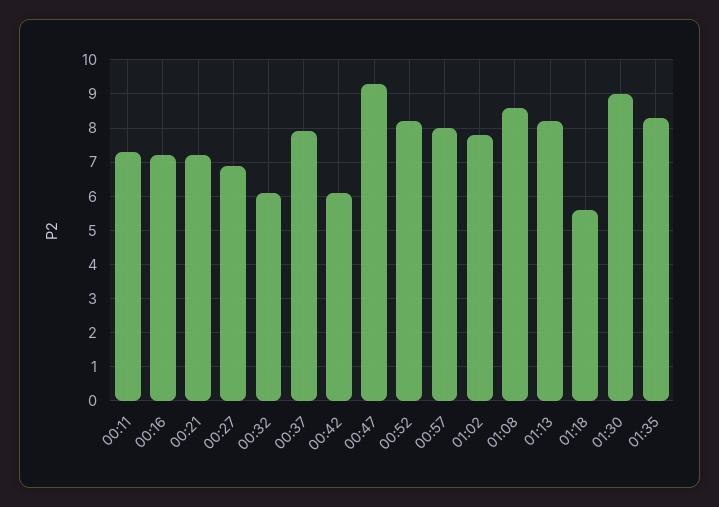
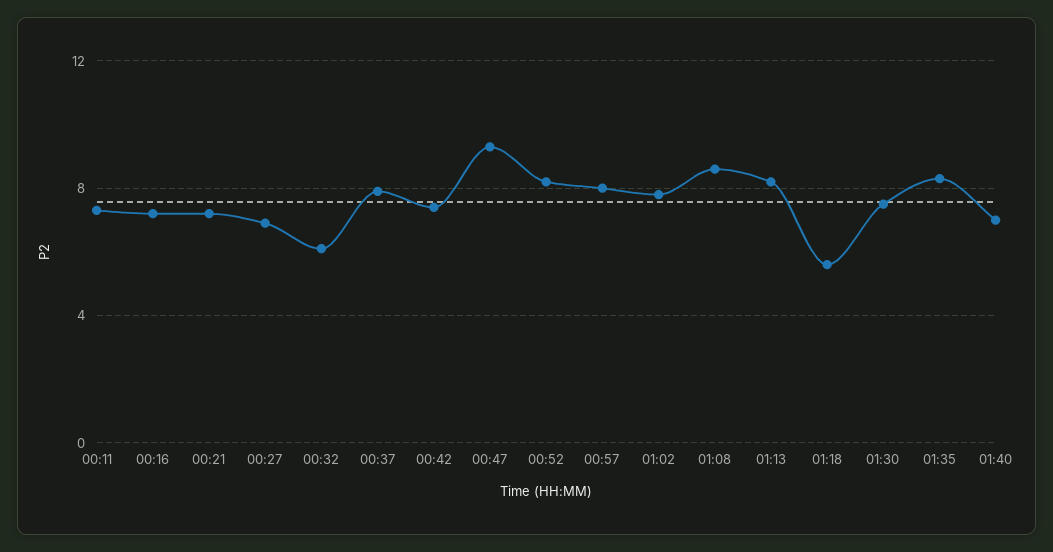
00:42: 6 -> 7.5
01:30: 9 -> 7.5
01:40: none -> 7

